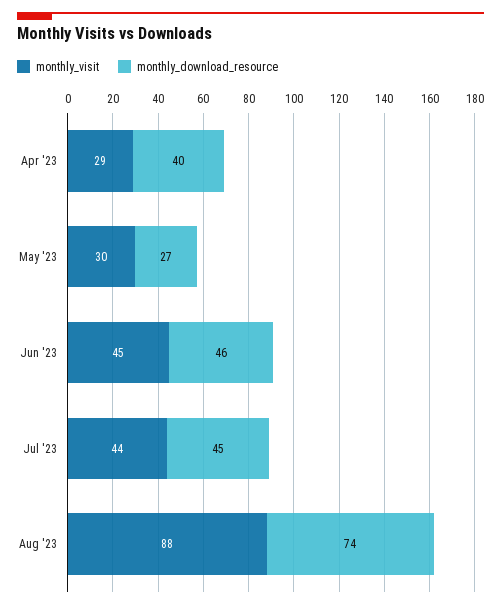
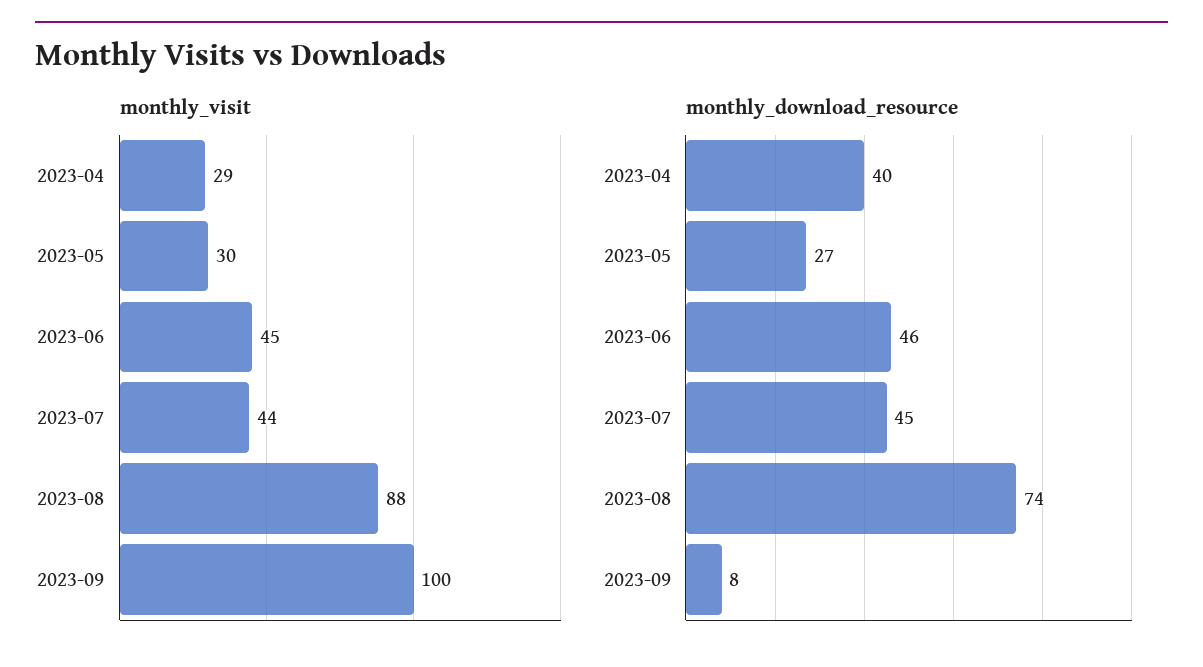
monthly_visit, 2023-09: none -> 100
monthly_download_resource, 2023-09: none -> 8

